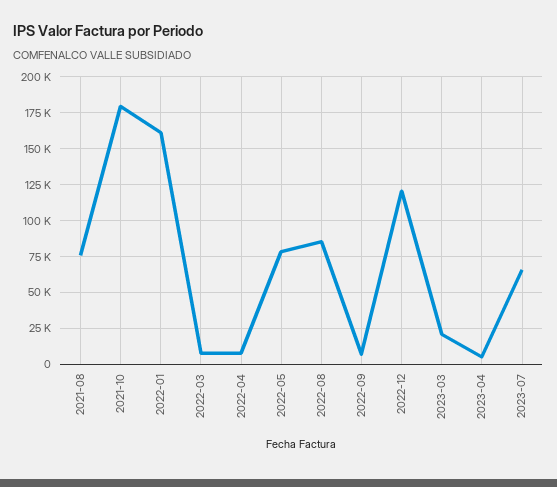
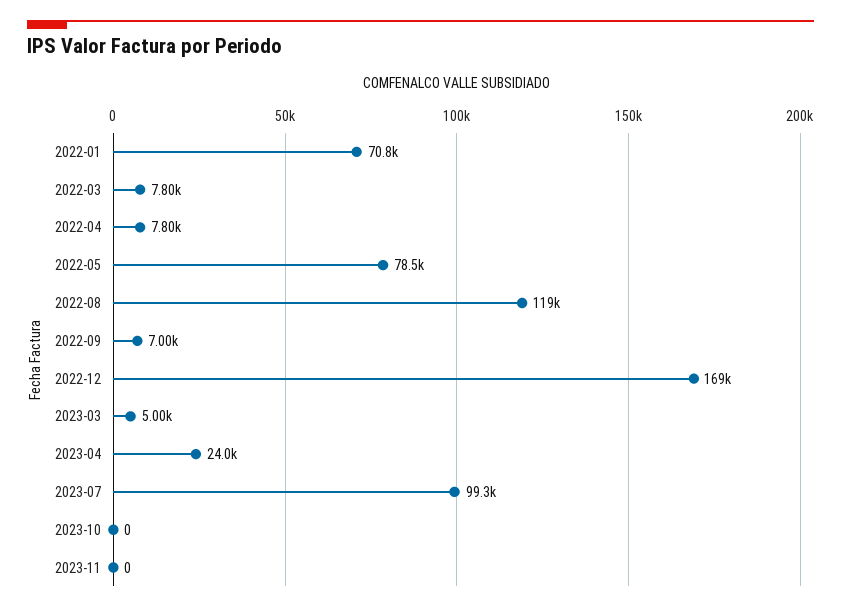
2021-08: 75000 -> none
2021-10: 180000 -> none
2022-01: 160000 -> 70800
2022-08: 85000 -> 119000
2022-12: 120000 -> 169000
2023-03: 20000 -> 5000
2023-04: 5000 -> 24000
2023-07: 65000 -> 99300
2023-10: none -> 0
2023-11: none -> 0

